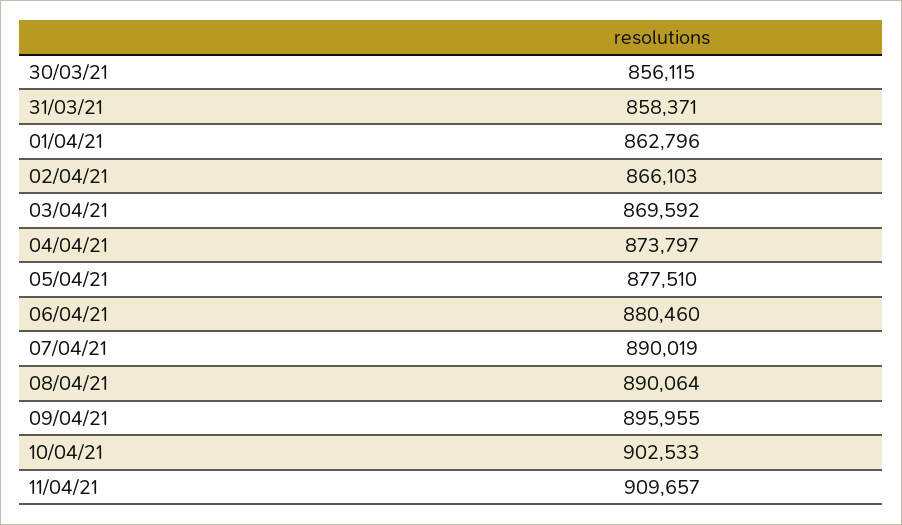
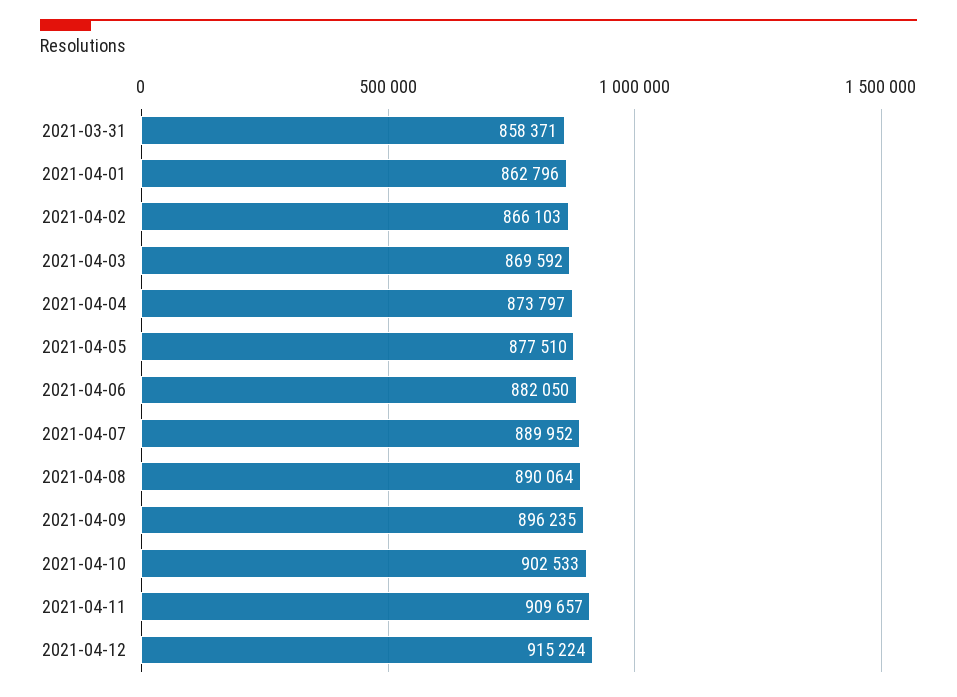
30/03/21: 856115 -> none
06/04/21: 880460 -> 882050
07/04/21: 890019 -> 889952
09/04/21: 895955 -> 896235
2021-04-12: none -> 915224

